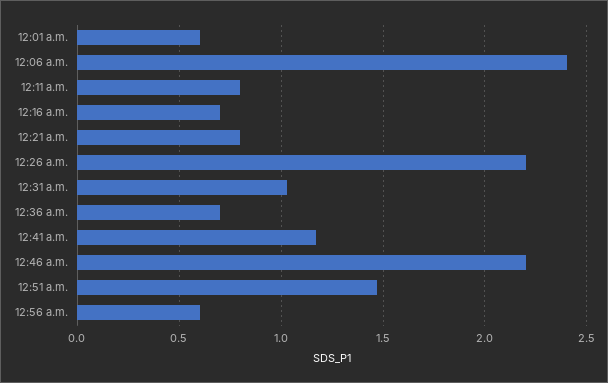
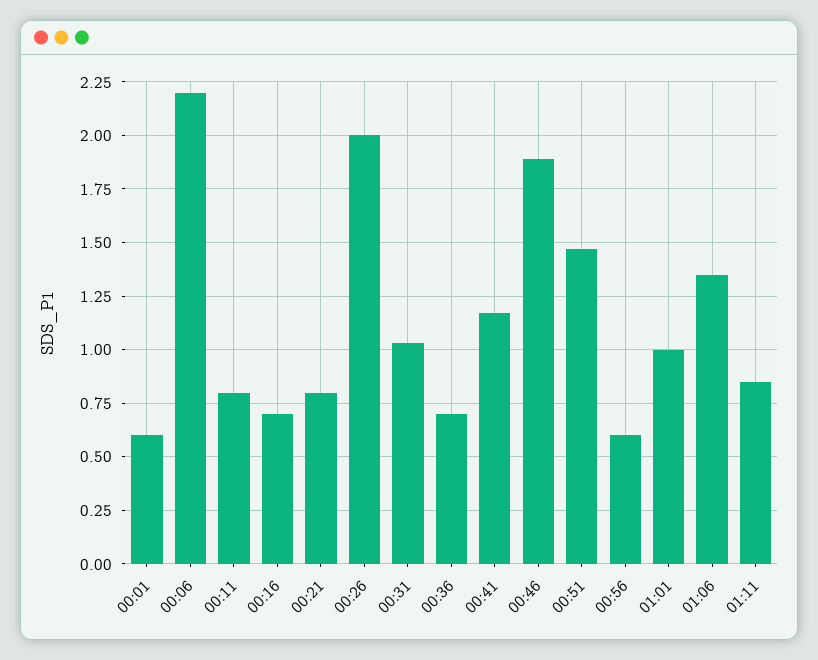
12:06 a.m.: 2.4 -> 2.2
12:26 a.m.: 2.2 -> 2
12:46 a.m.: 2.2 -> 1.9
01:01: none -> 1
01:06: none -> 1.35
01:11: none -> 0.85

